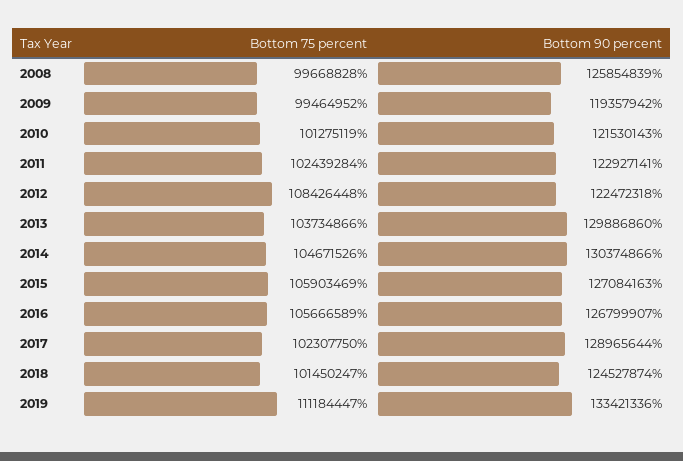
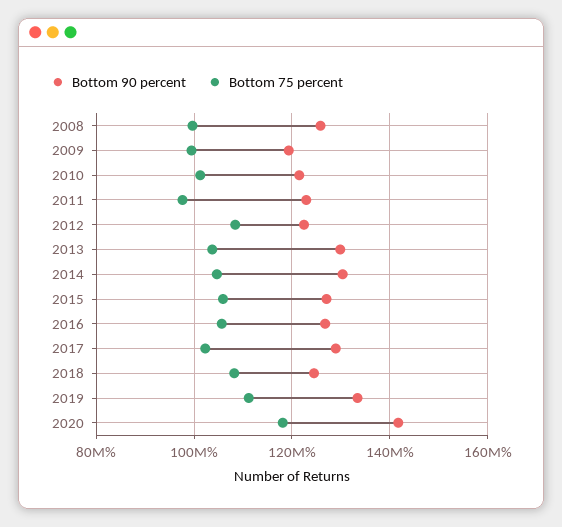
Bottom 75 percent, 2011: 102439284 -> 98000000
Bottom 75 percent, 2018: 101450247 -> 108000000
Bottom 90 percent, 2020: none -> 142000000
Bottom 75 percent, 2020: none -> 118000000

